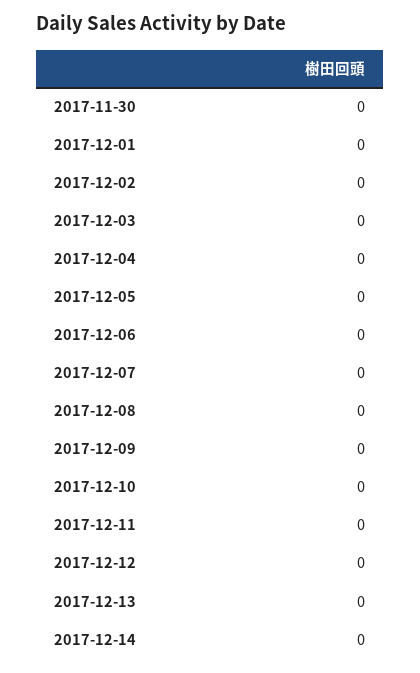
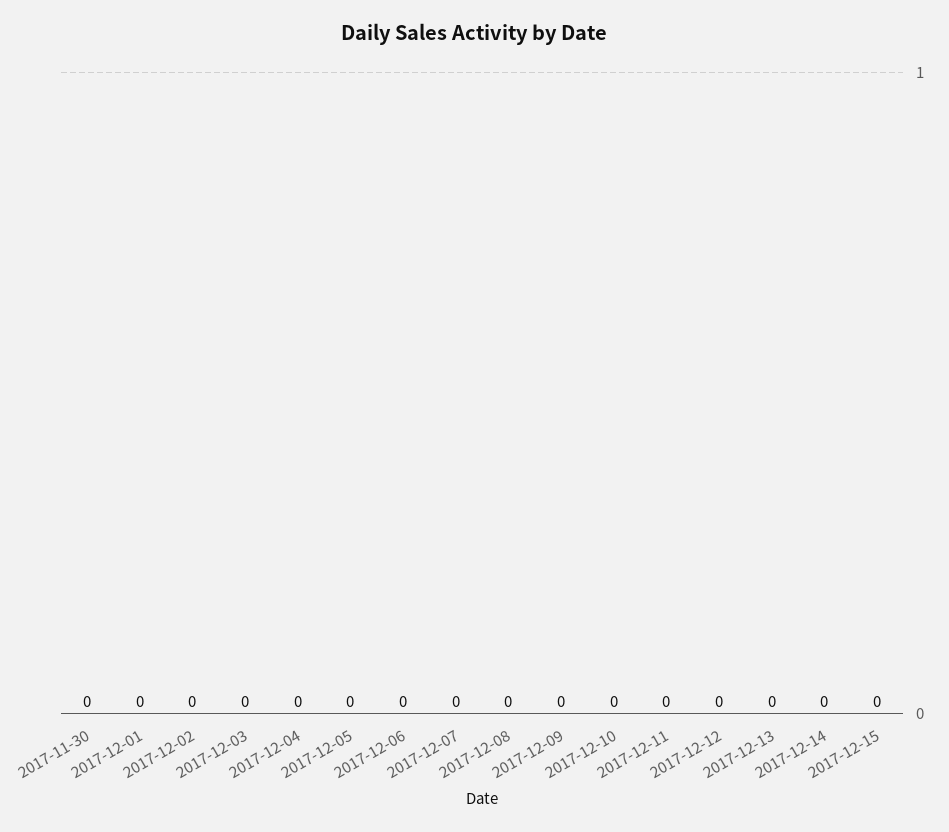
2017-12-15: none -> 0

